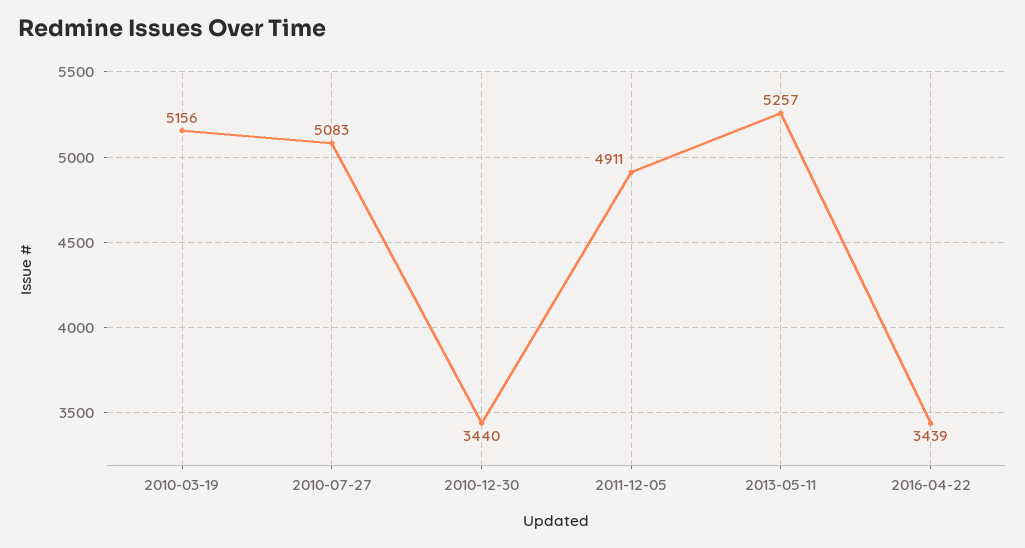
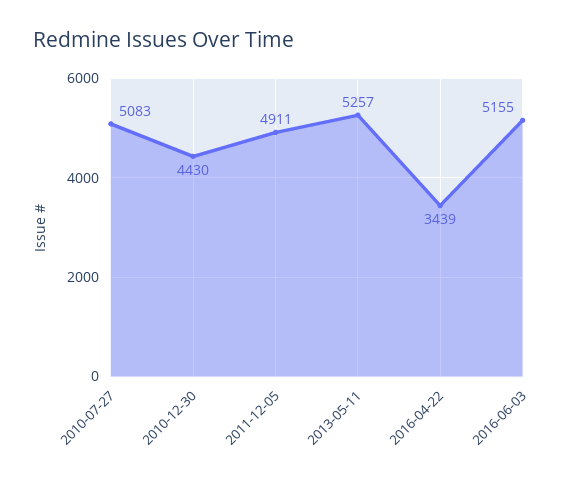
2010-03-19: 5156 -> none
2010-12-30: 3440 -> 4430
2016-06-03: none -> 5155

